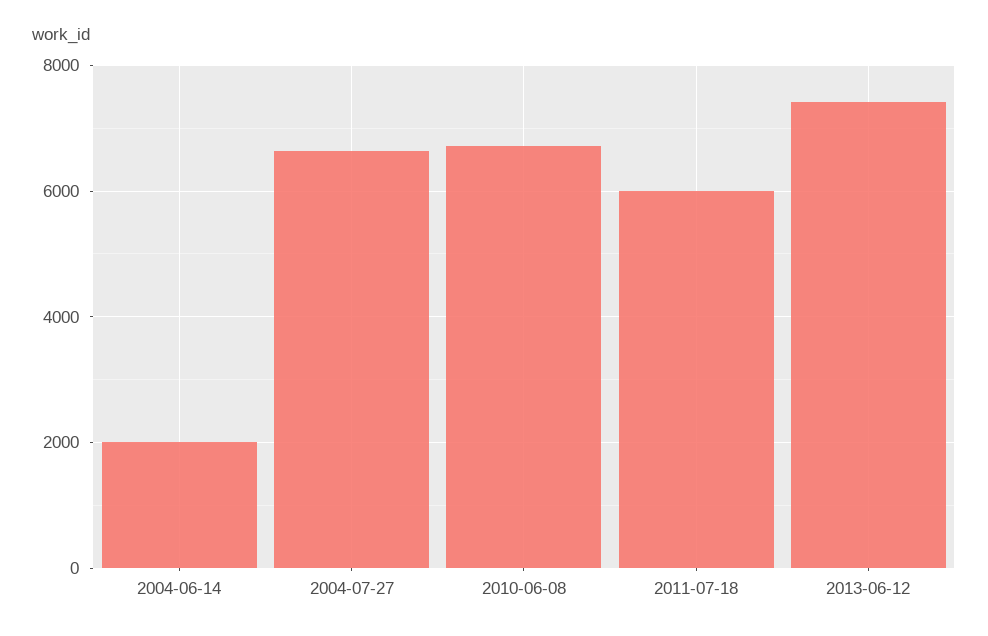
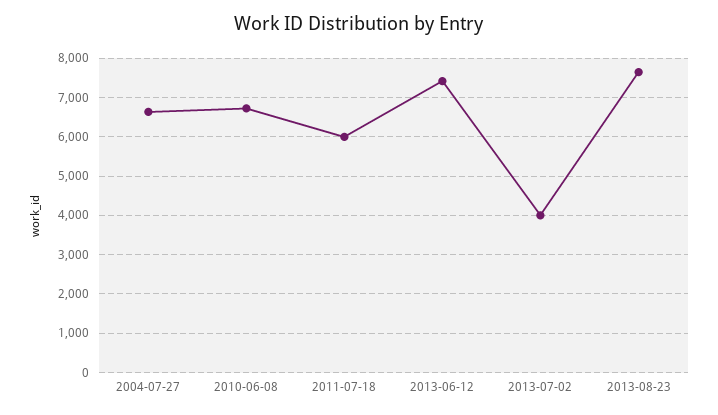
2004-06-14: 2000 -> none
2013-07-02: none -> 4000
2013-08-23: none -> 7600

